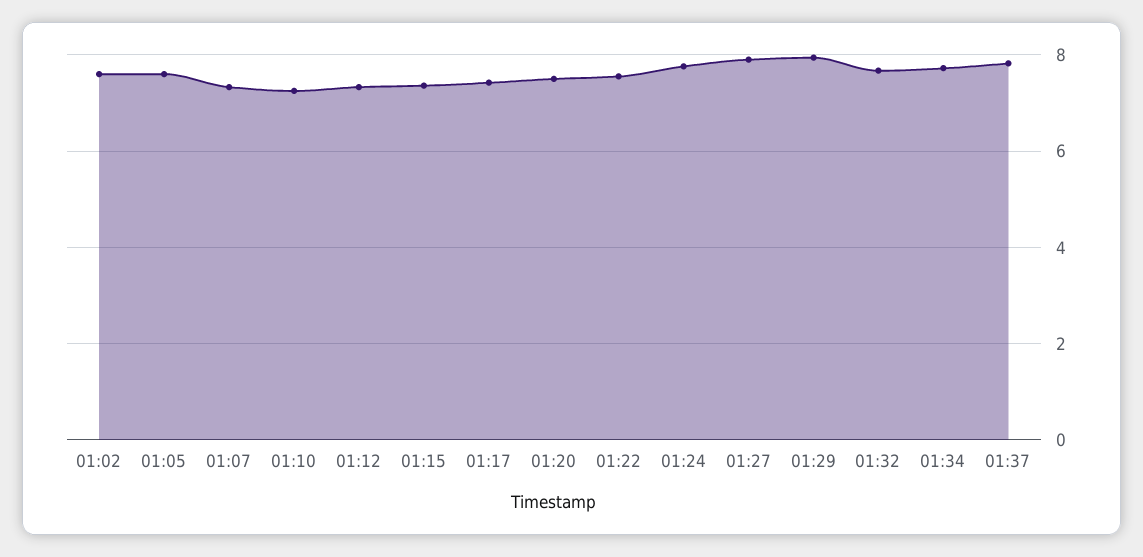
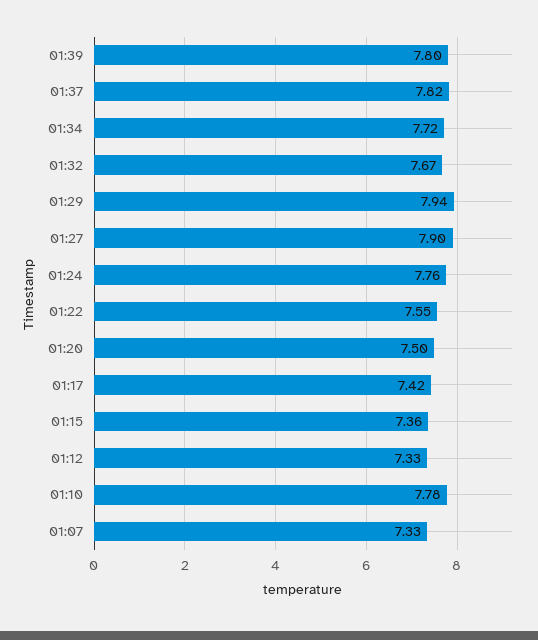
01:02: 7.6 -> none
01:05: 7.6 -> none
01:10: 7.2 -> 7.78
01:39: none -> 7.8

